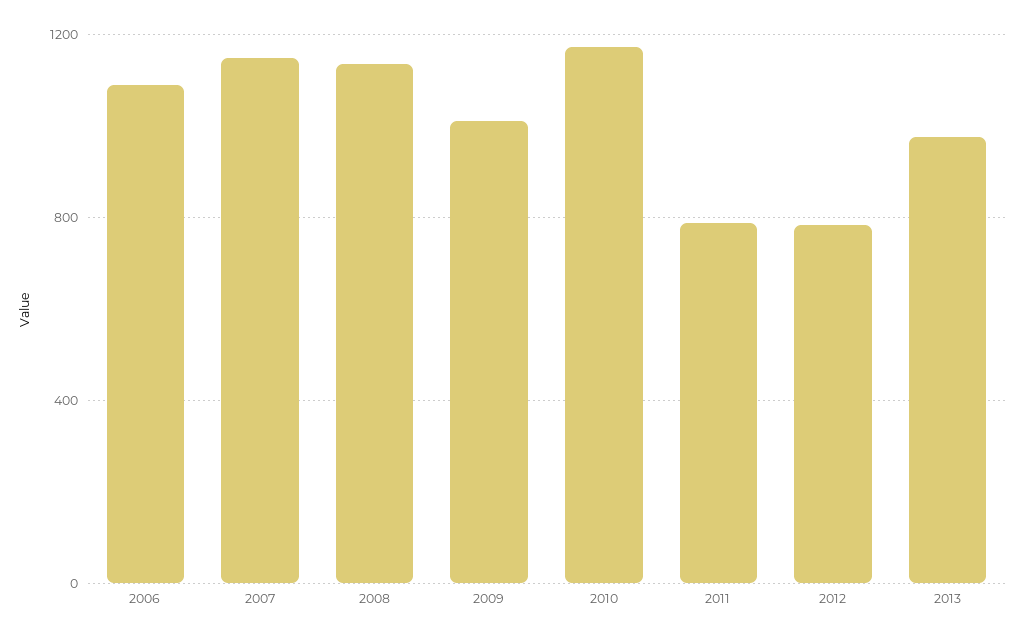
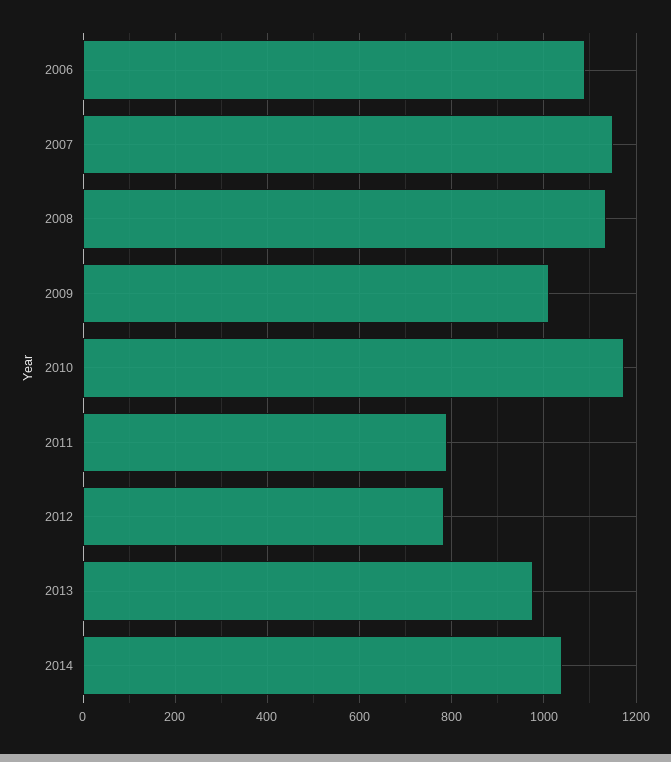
2014: none -> 1040

